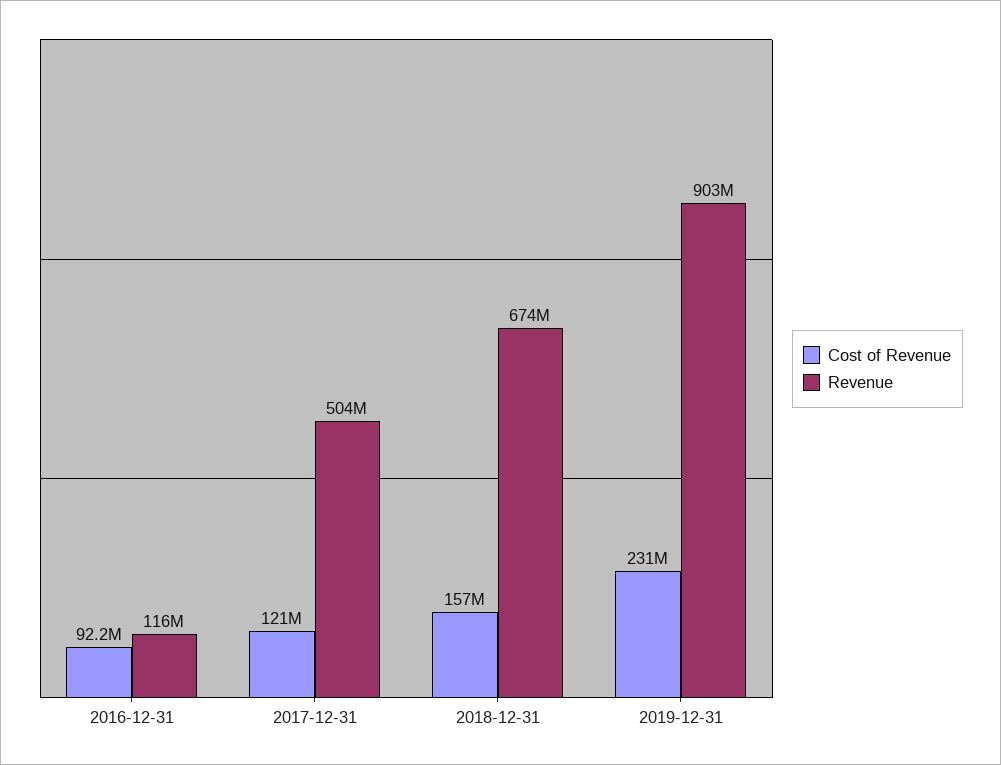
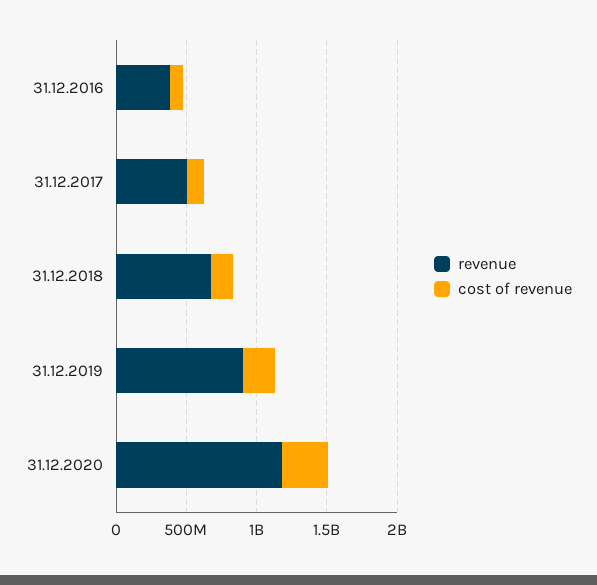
Revenue, 2016-12-31: 116000000 -> 400000000
Revenue, 31.12.2020: none -> 1200000000
Cost of Revenue, 31.12.2020: none -> 300000000

